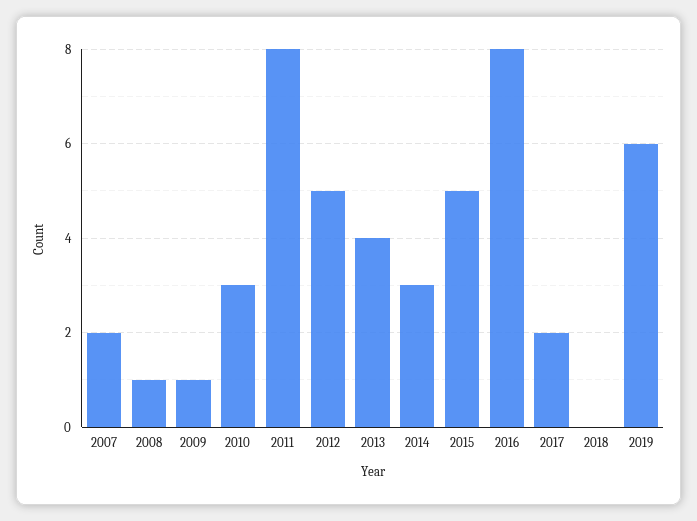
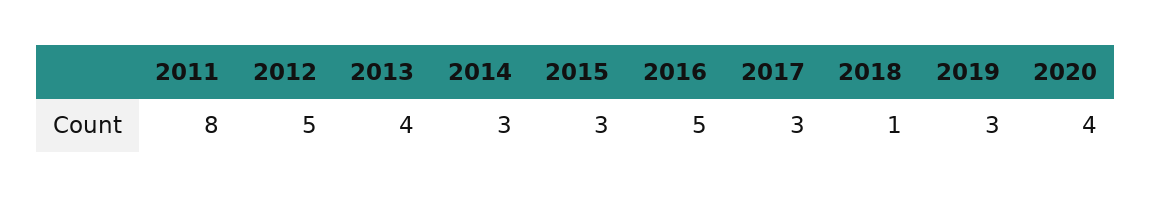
2007: 2 -> none
2008: 1 -> none
2009: 1 -> none
2010: 3 -> none
2015: 5 -> 3
2016: 8 -> 5
2017: 2 -> 3
2018: 0 -> 1
2019: 6 -> 3
2020: none -> 4

